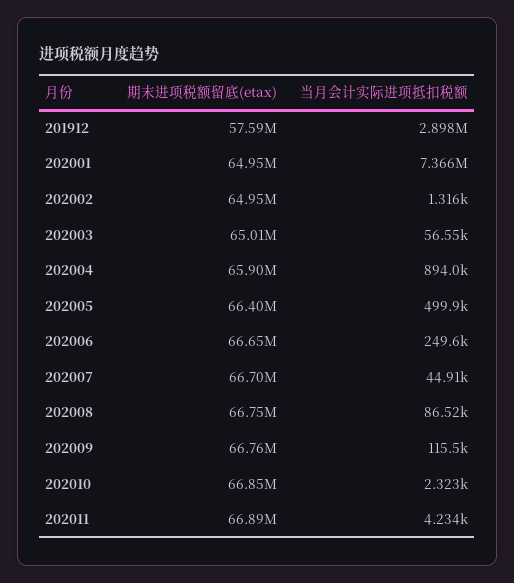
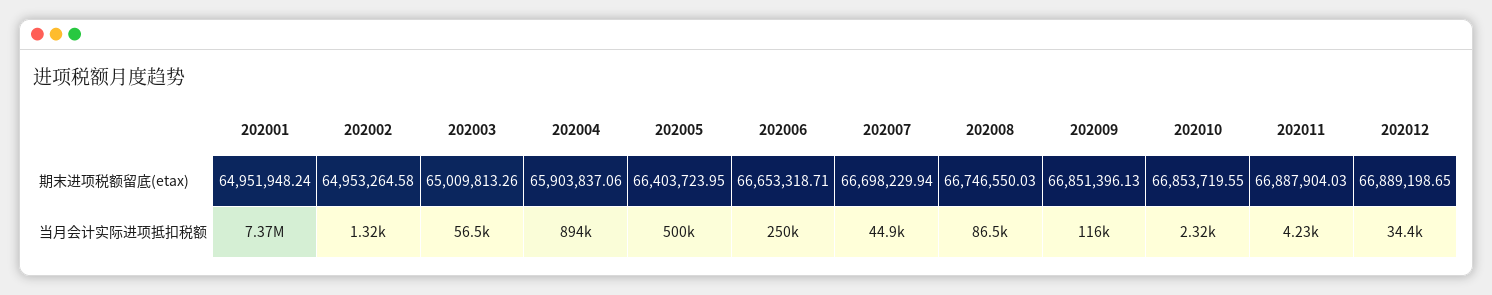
期末进项税额留底(etax), 201912: 57590000 -> none
当月会计实际进项抵扣税额, 201912: 2898000 -> none
期末进项税额留底(etax), 202009: 66760000 -> 66851396.13
期末进项税额留底(etax), 202012: none -> 66889198.65
当月会计实际进项抵扣税额, 202012: none -> 34400

